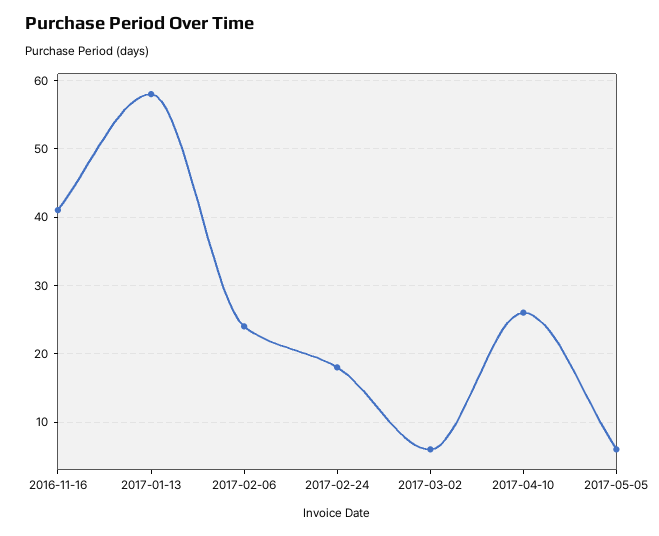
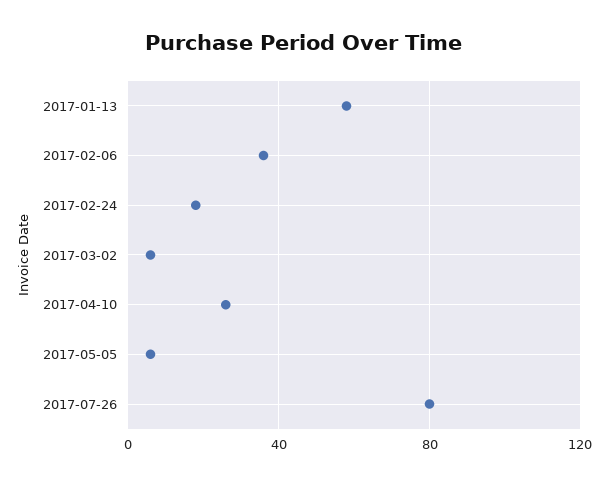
2016-11-16: 41 -> none
2017-02-06: 24 -> 35
2017-07-26: none -> 80

